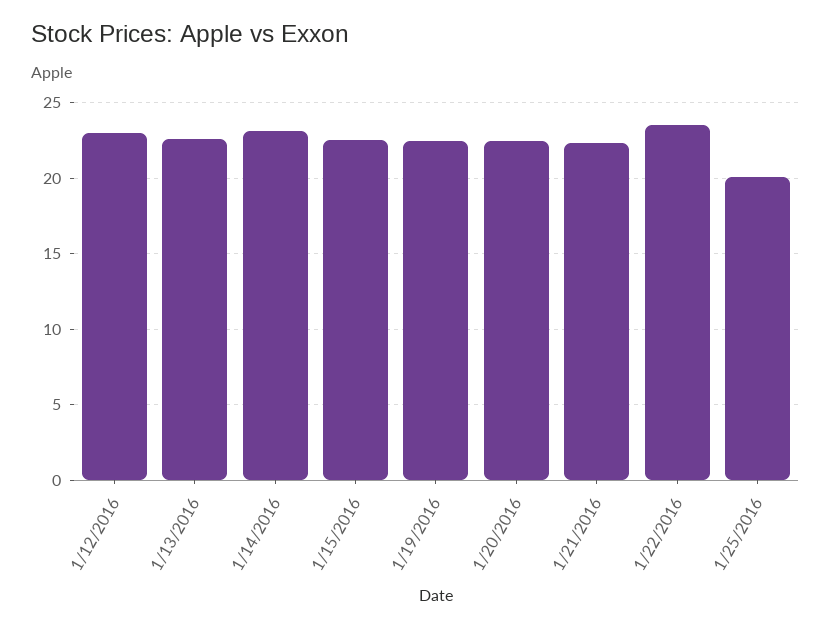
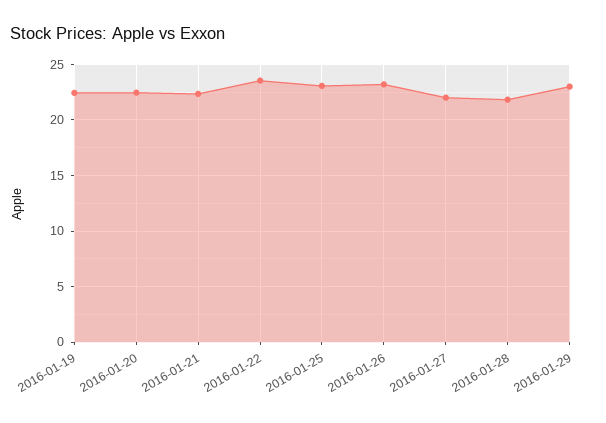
1/12/2016: 23 -> none
1/13/2016: 22.5 -> none
1/14/2016: 23 -> none
1/15/2016: 22.5 -> none
1/25/2016: 20 -> 23
2016-01-26: none -> 23
2016-01-27: none -> 22
2016-01-28: none -> 22
2016-01-29: none -> 23

